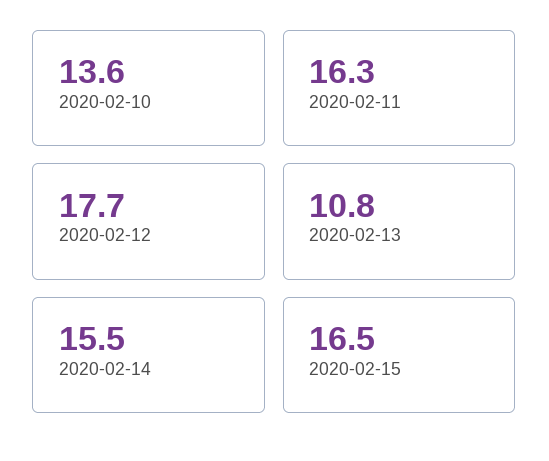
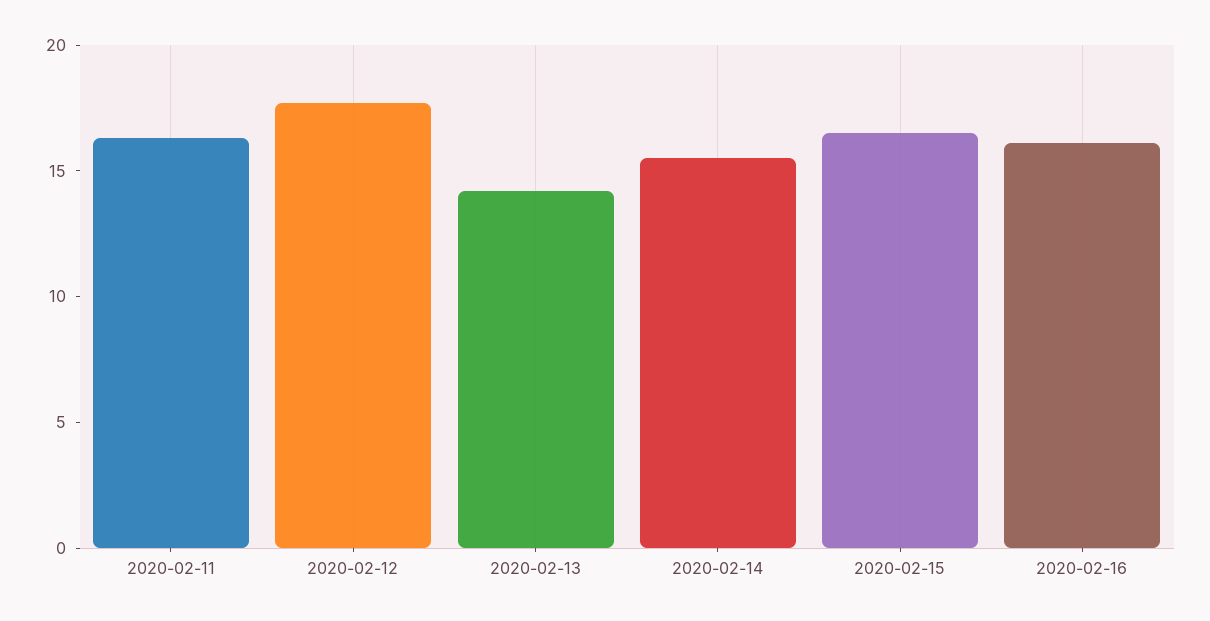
2020-02-10: 13.6 -> none
2020-02-13: 10.8 -> 14
2020-02-16: none -> 16

